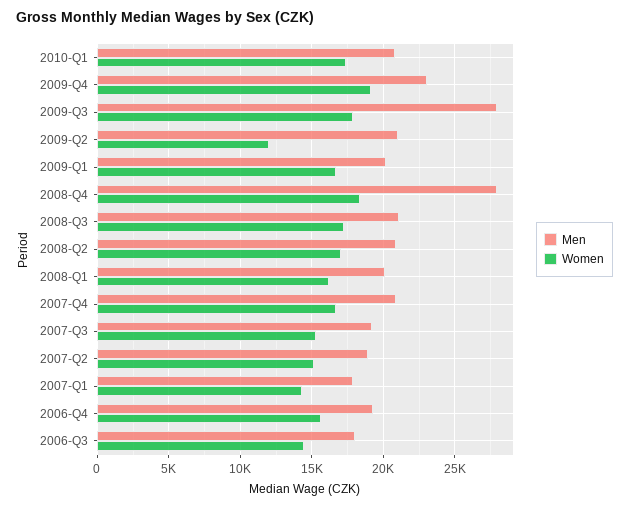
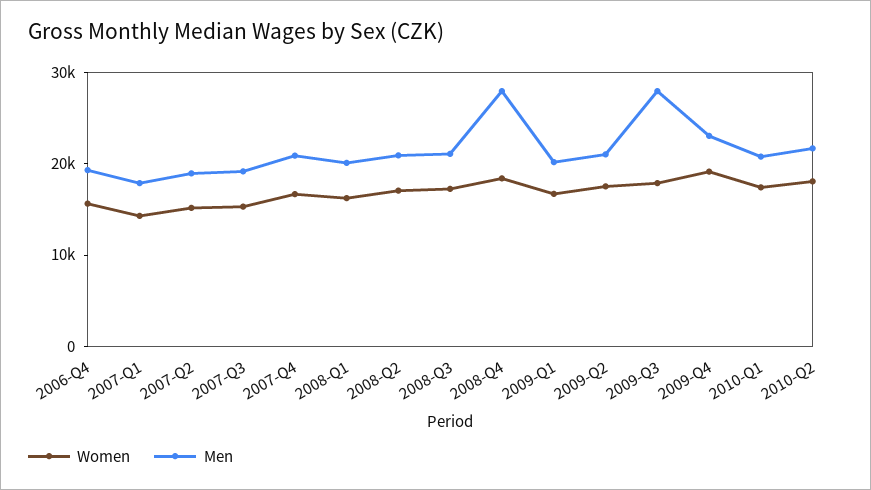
Women, 2009-Q2: 12000 -> 18000
Men, 2006-Q3: 18000 -> none
Women, 2006-Q3: 14500 -> none
Women, 2010-Q2: none -> 18000
Men, 2010-Q2: none -> 22000

